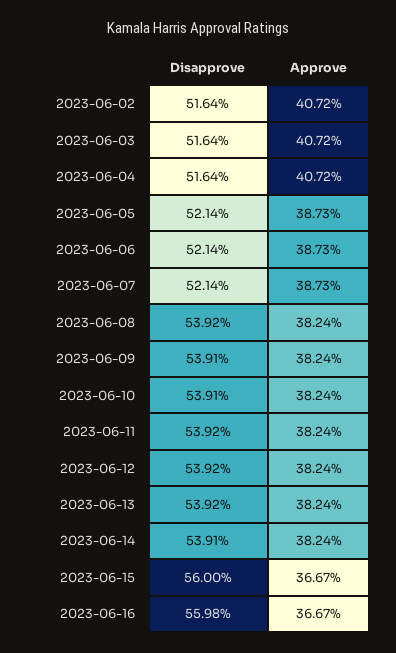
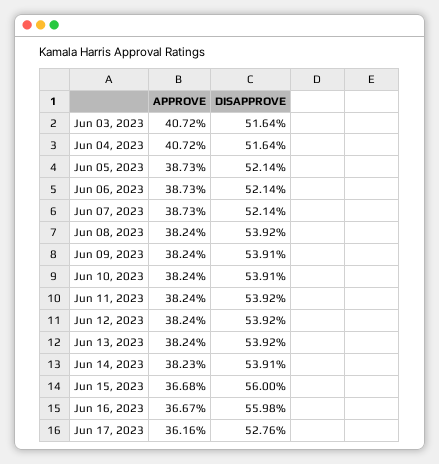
Disapprove, 2023-06-02: 51.64 -> none
Approve, 2023-06-02: 40.72 -> none
Approve, 2023-06-14: 38.24 -> 38.23
Approve, 2023-06-15: 36.67 -> 36.68
Approve, Jun 17, 2023: none -> 36.16
Disapprove, Jun 17, 2023: none -> 52.76

